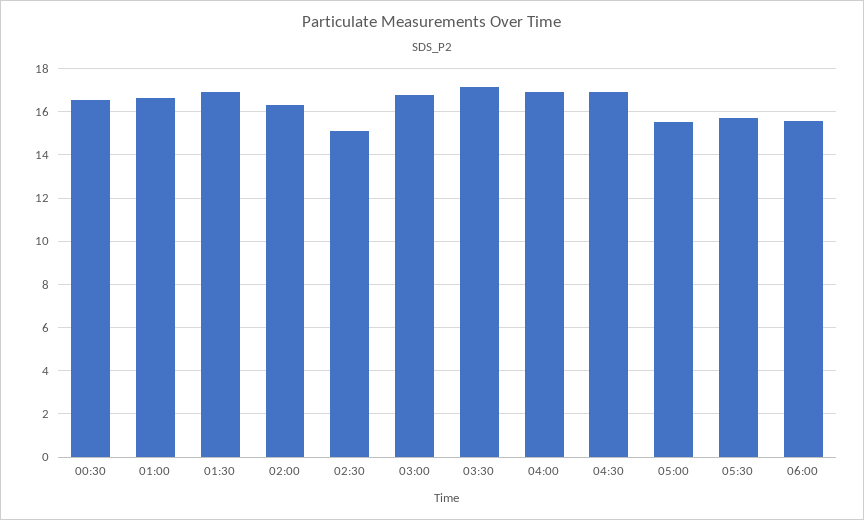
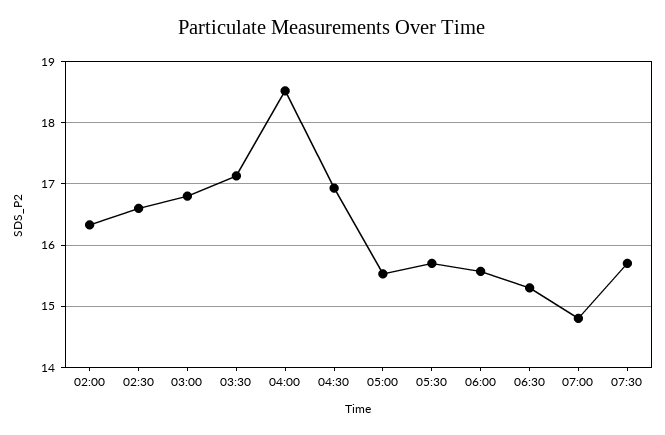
00:30: 16.5 -> none
01:00: 16.5 -> none
01:30: 17 -> none
02:30: 15 -> 16.6
04:00: 17 -> 18.5
06:30: none -> 15.3
07:00: none -> 14.8
07:30: none -> 15.7

